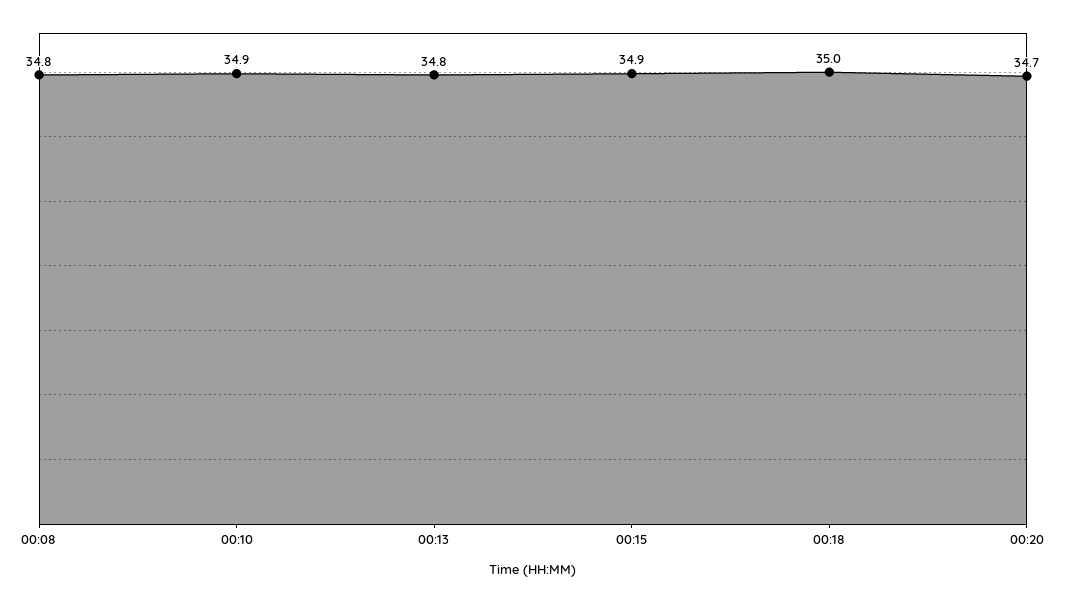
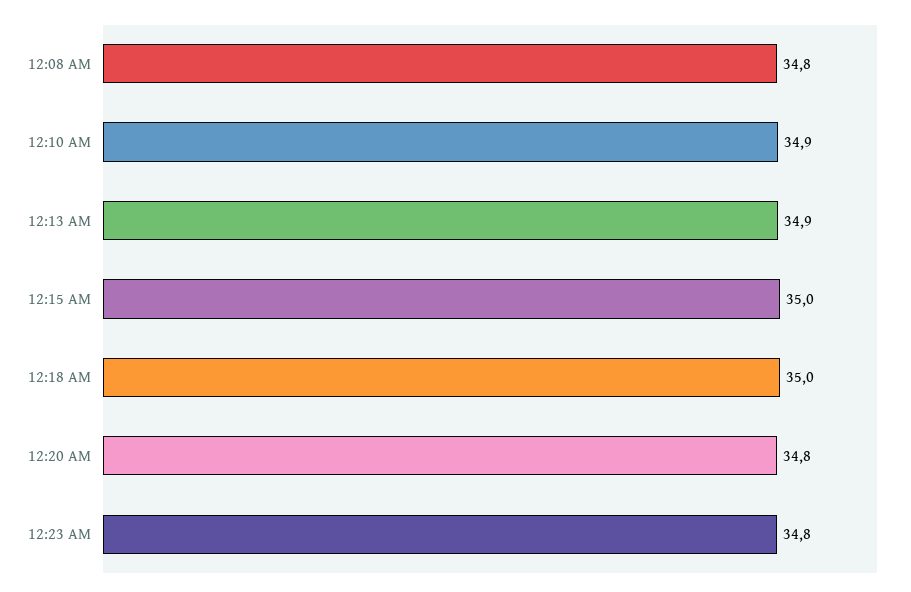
00:13: 34.8 -> 34.9
00:15: 34.9 -> 35
00:20: 34.7 -> 34.8
12:23 AM: none -> 34.8

